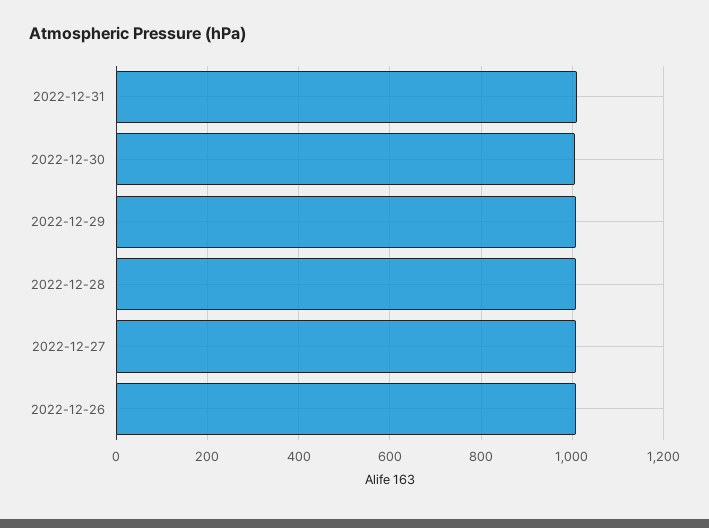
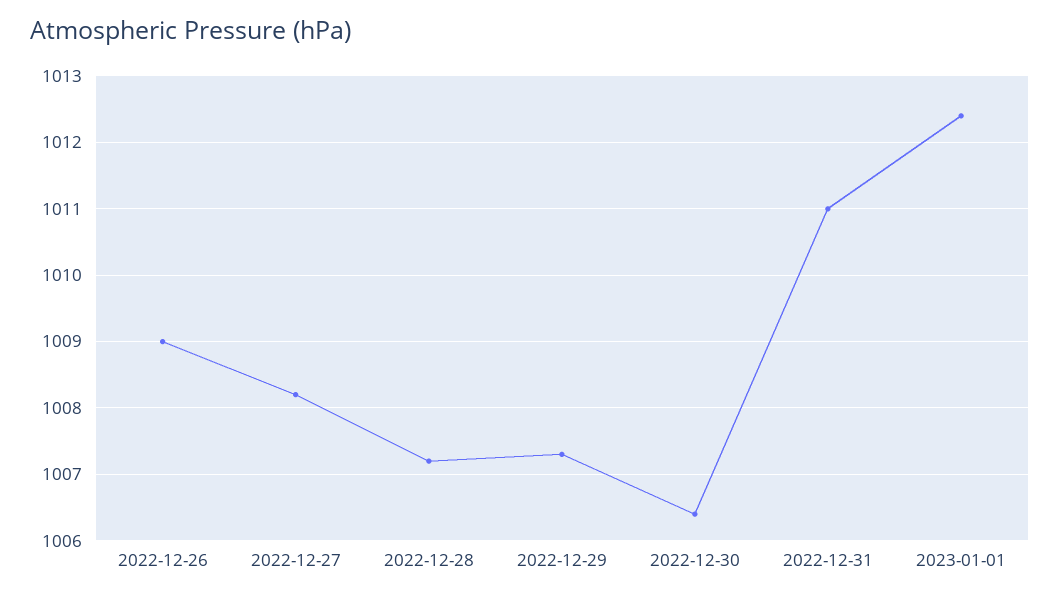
2023-01-01: none -> 1012.4

